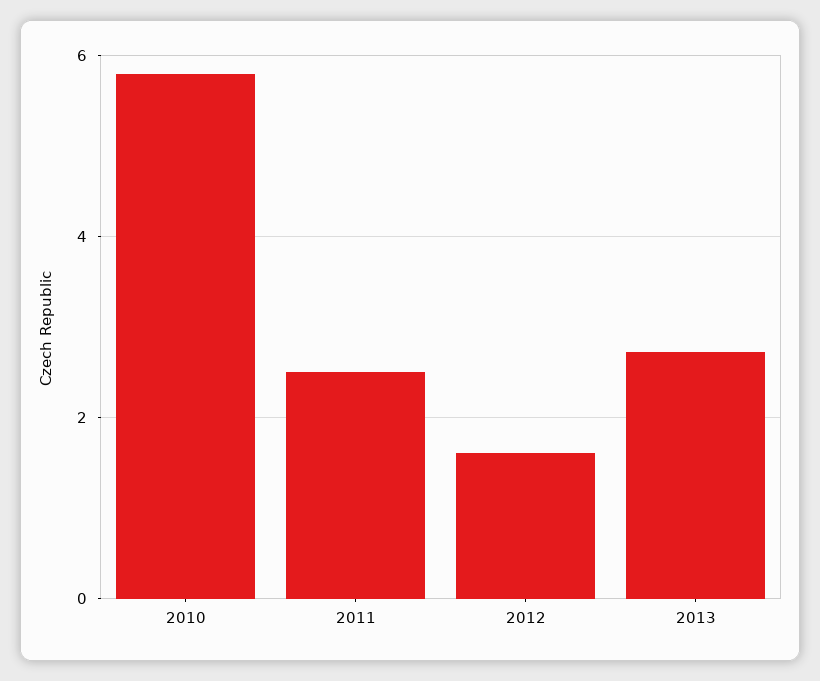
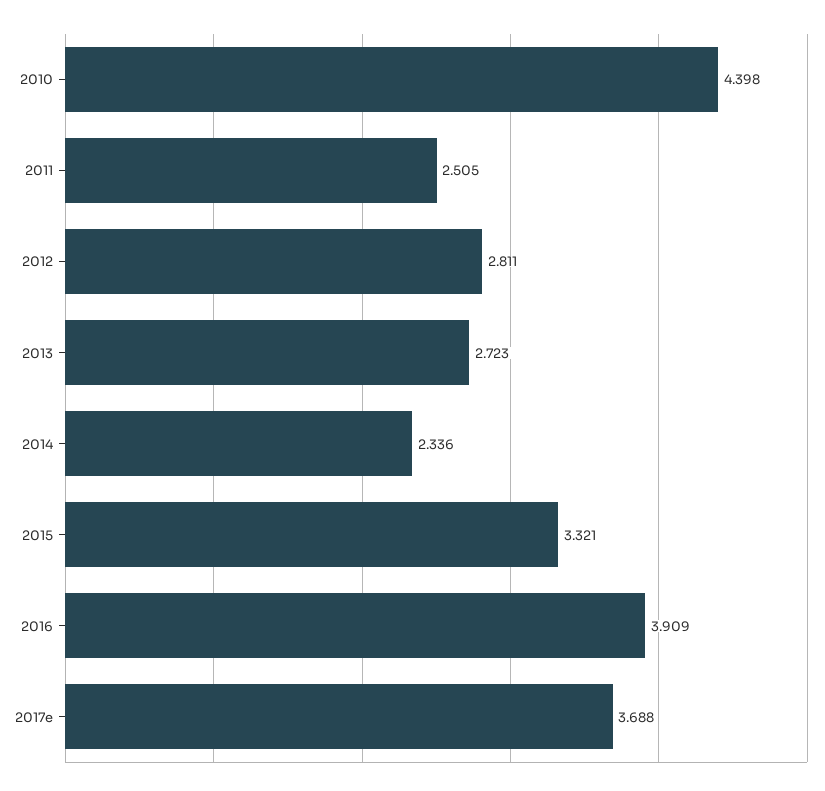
2010: 5.8 -> 4.398
2012: 1.6 -> 2.811
2014: none -> 2.336
2015: none -> 3.321
2016: none -> 3.909
2017e: none -> 3.688

